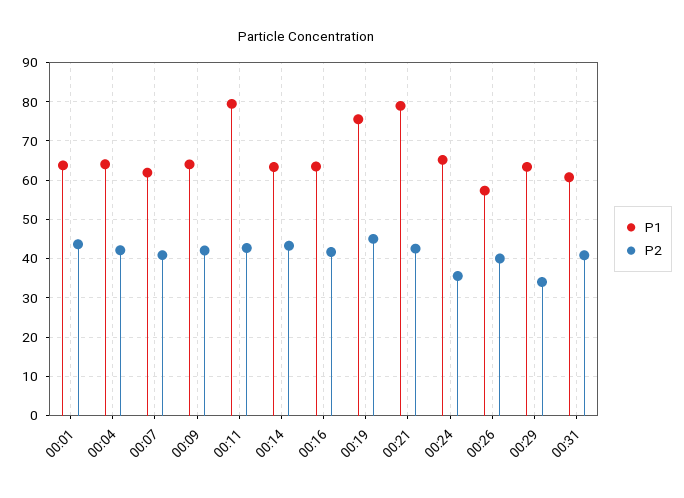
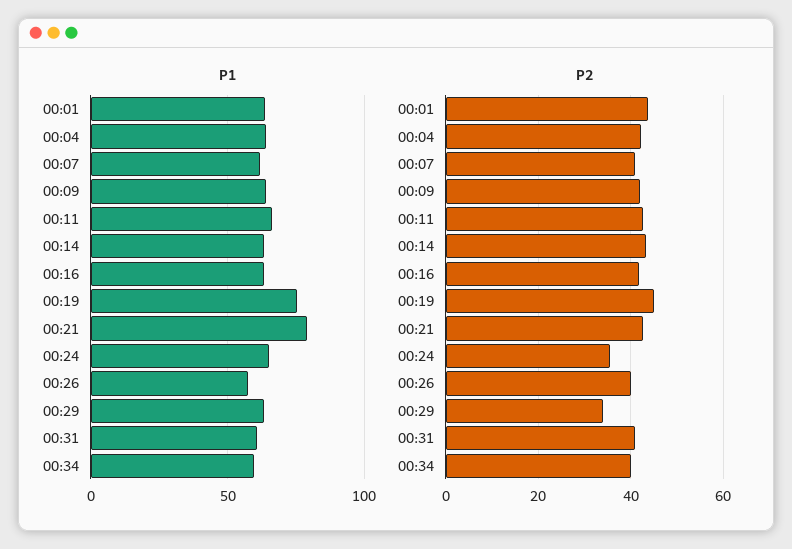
P1, 00:11: 80 -> 65
P1, 00:34: none -> 60
P2, 00:34: none -> 40

